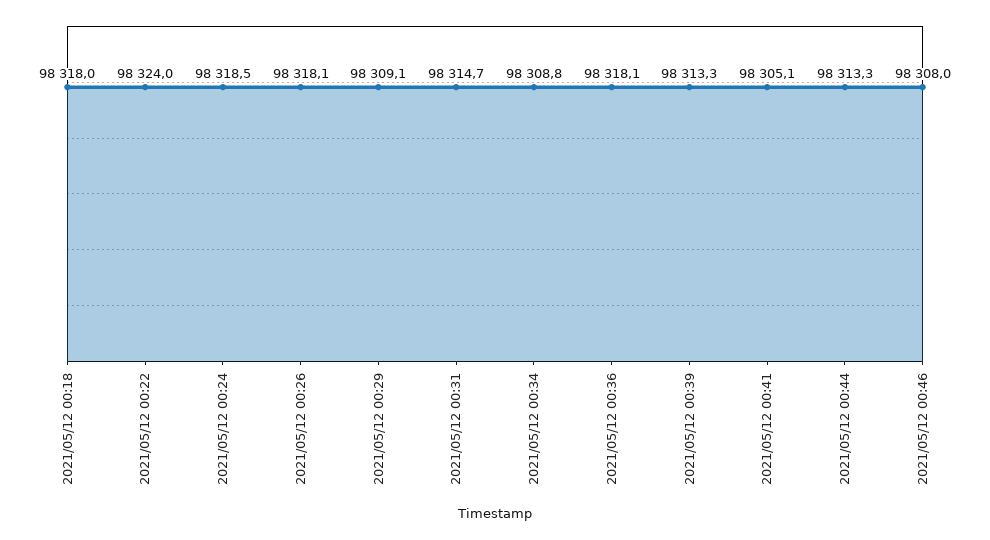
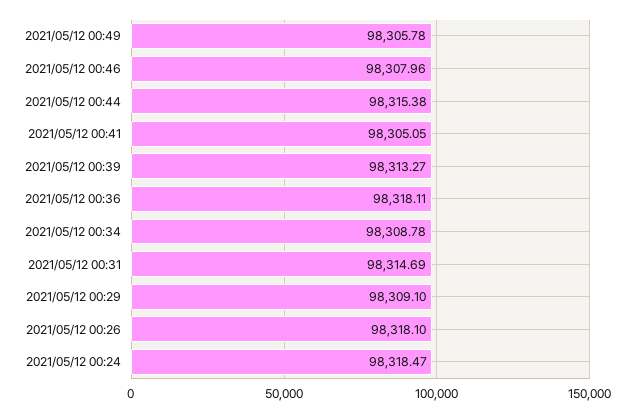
2021/05/12 00:18: 98318 -> none
2021/05/12 00:22: 98324 -> none
2021/05/12 00:44: 98313.3 -> 98315.38
2021/05/12 00:49: none -> 98305.78

